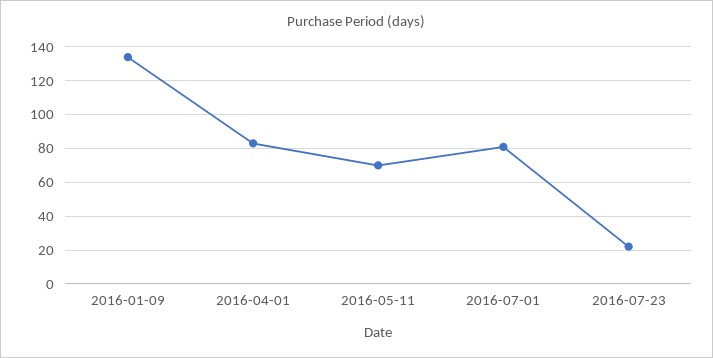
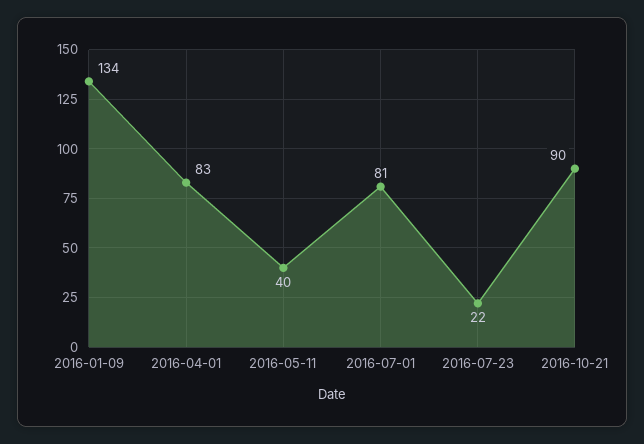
2016-05-11: 70 -> 40
2016-10-21: none -> 90

